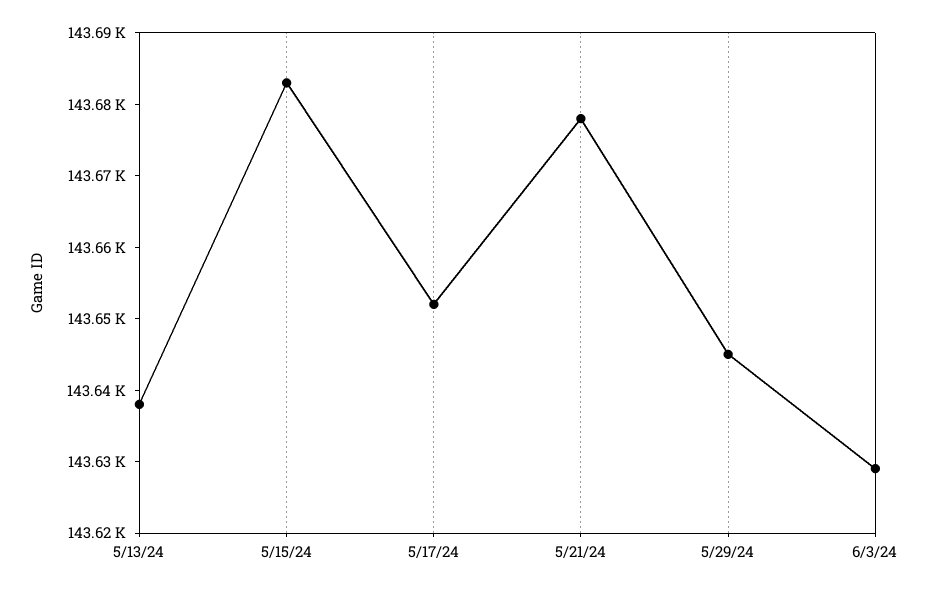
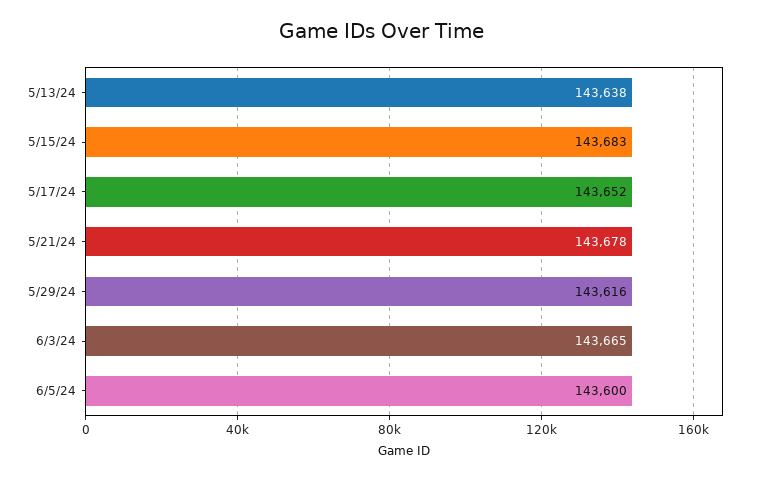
5/29/24: 143645 -> 143616
6/3/24: 143630 -> 143665
6/5/24: none -> 143600

